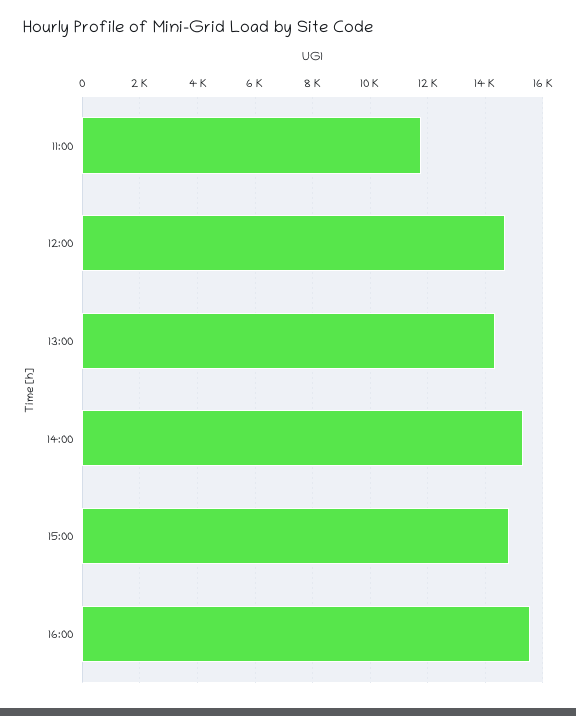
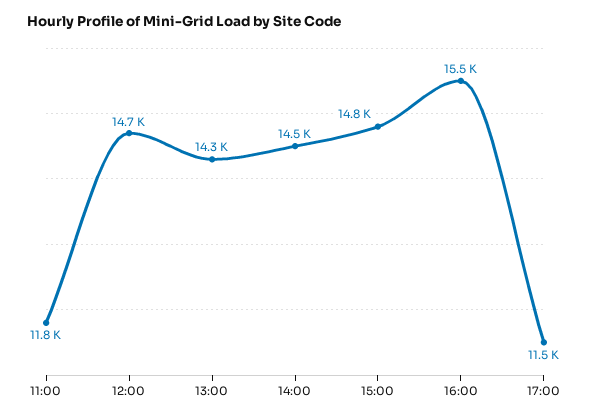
14:00: 15250 -> 14500
17:00: none -> 11500

